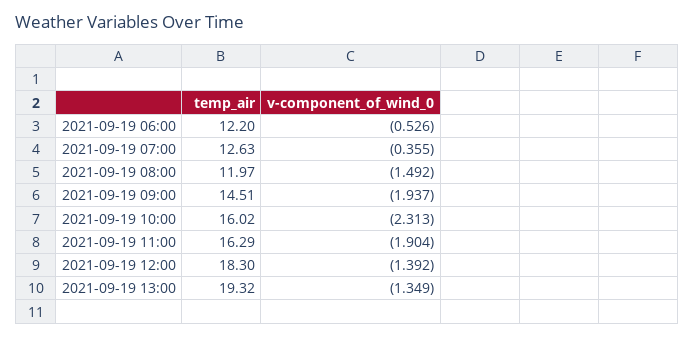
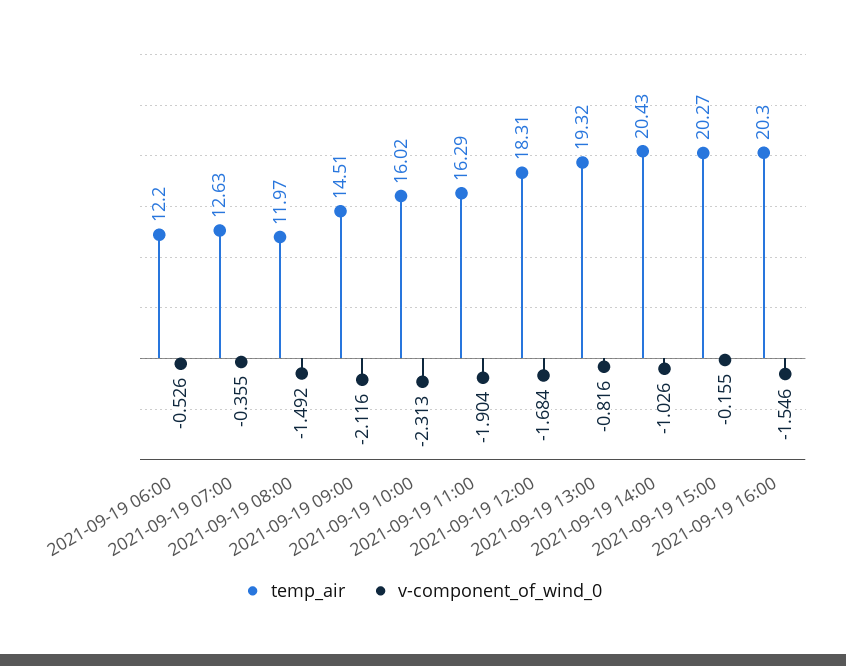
v-component_of_wind_0, 2021-09-19 09:00: -1.937 -> -2.116
temp_air, 2021-09-19 12:00: 18.3 -> 18.31
v-component_of_wind_0, 2021-09-19 12:00: -1.392 -> -1.684
v-component_of_wind_0, 2021-09-19 13:00: -1.349 -> -0.816
temp_air, 2021-09-19 14:00: none -> 20.43
v-component_of_wind_0, 2021-09-19 14:00: none -> -1.026
temp_air, 2021-09-19 15:00: none -> 20.27
v-component_of_wind_0, 2021-09-19 15:00: none -> -0.155
temp_air, 2021-09-19 16:00: none -> 20.3
v-component_of_wind_0, 2021-09-19 16:00: none -> -1.546

